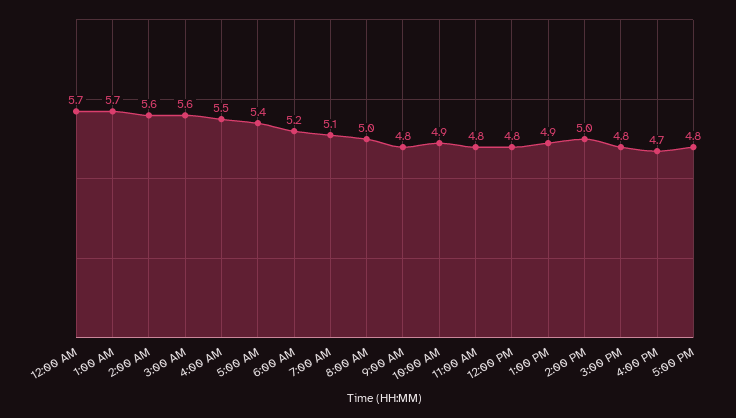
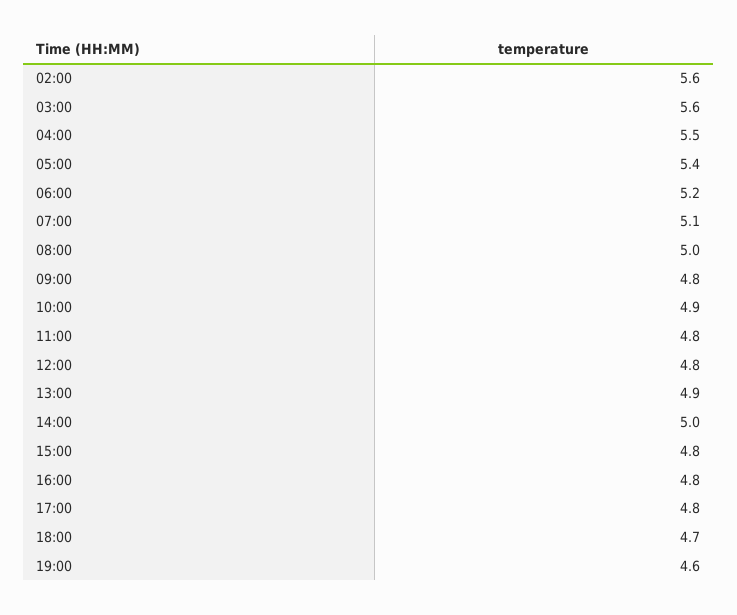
12:00 AM: 5.7 -> none
1:00 AM: 5.7 -> none
4:00 PM: 4.7 -> 4.8
18:00: none -> 4.7
19:00: none -> 4.6

